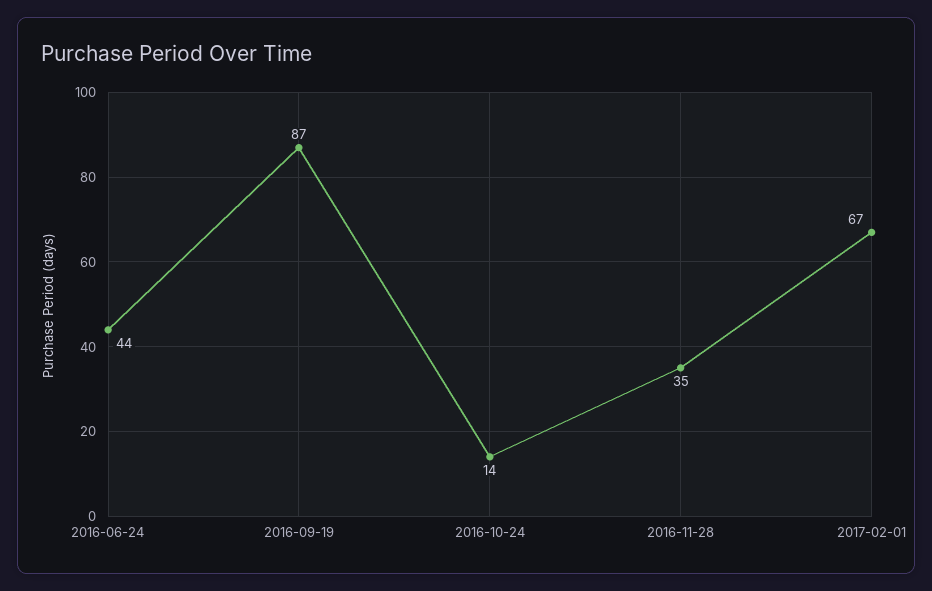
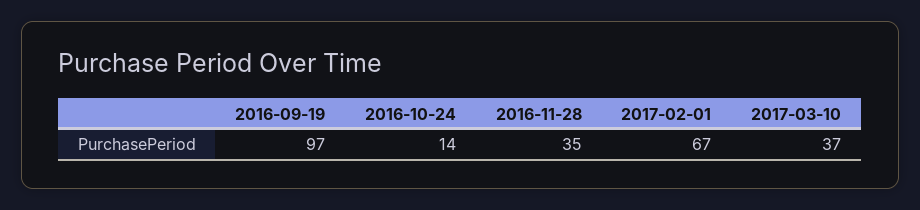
2016-06-24: 44 -> none
2016-09-19: 87 -> 97
2017-03-10: none -> 37

